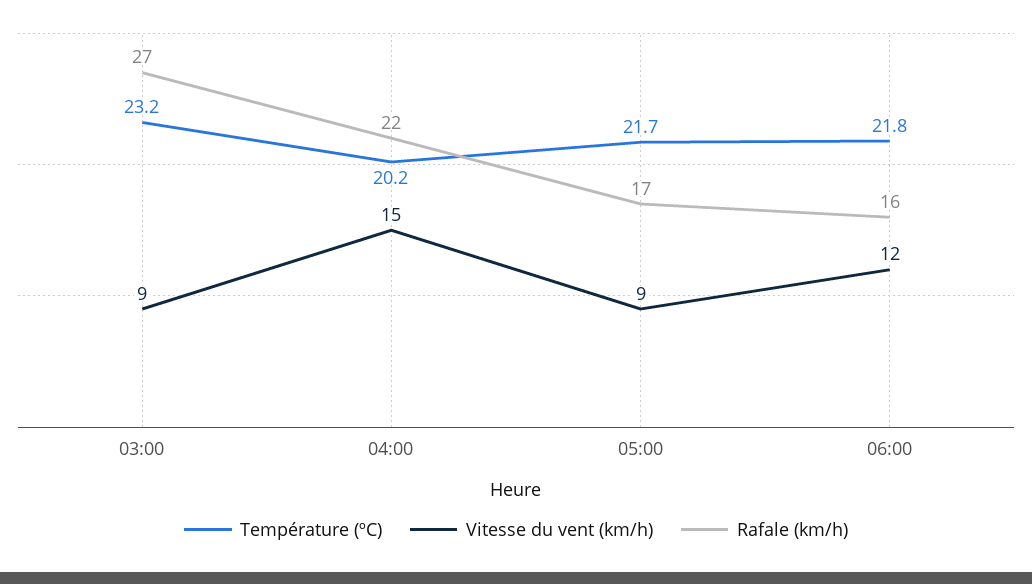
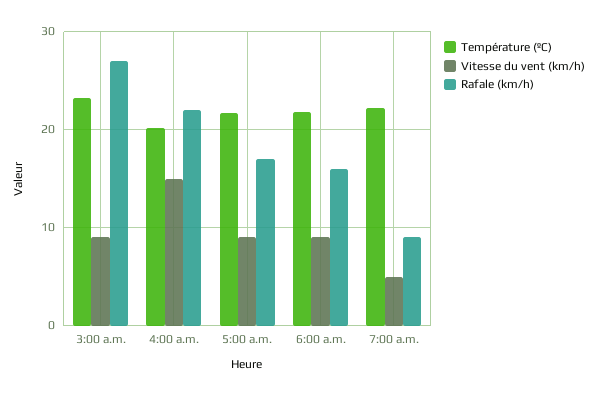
Vitesse du vent (km/h), 06:00: 12 -> 9
Température (ºC), 7:00 a.m.: none -> 22
Vitesse du vent (km/h), 7:00 a.m.: none -> 5
Rafale (km/h), 7:00 a.m.: none -> 9

